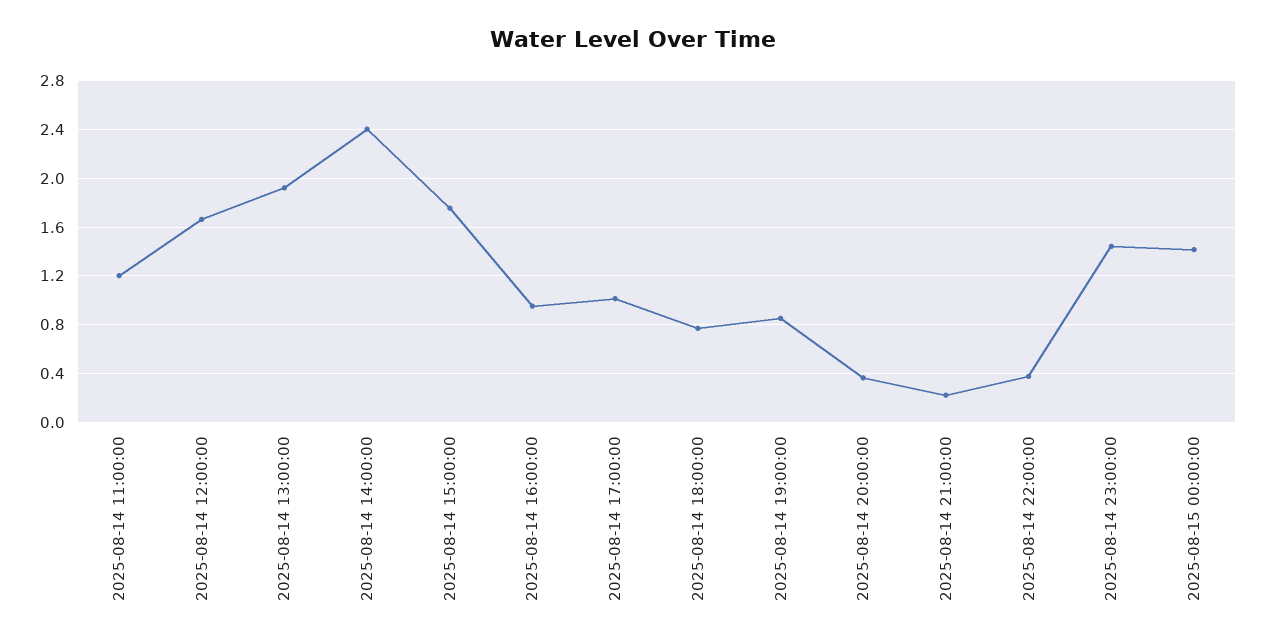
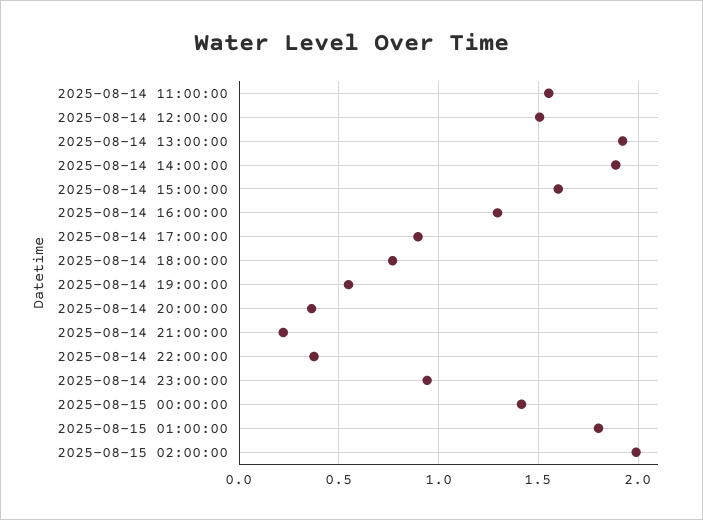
2025-08-14 11:00:00: 1.2 -> 1.55
2025-08-14 12:00:00: 1.65 -> 1.5
2025-08-14 14:00:00: 2.4 -> 1.9
2025-08-14 15:00:00: 1.75 -> 1.6
2025-08-14 16:00:00: 0.95 -> 1.3
2025-08-14 17:00:00: 1 -> 0.9
2025-08-14 19:00:00: 0.85 -> 0.55
2025-08-14 23:00:00: 1.45 -> 0.95
2025-08-15 01:00:00: none -> 1.8
2025-08-15 02:00:00: none -> 2

